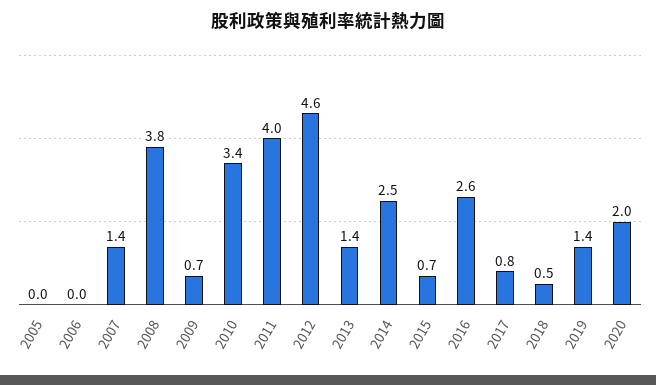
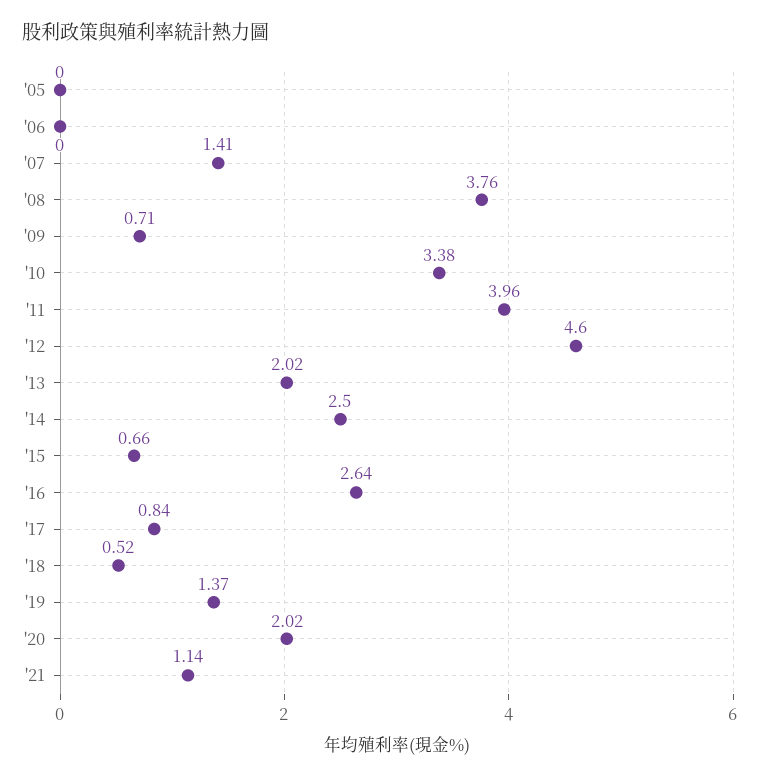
2013: 1.4 -> 2.02
'21: none -> 1.14

